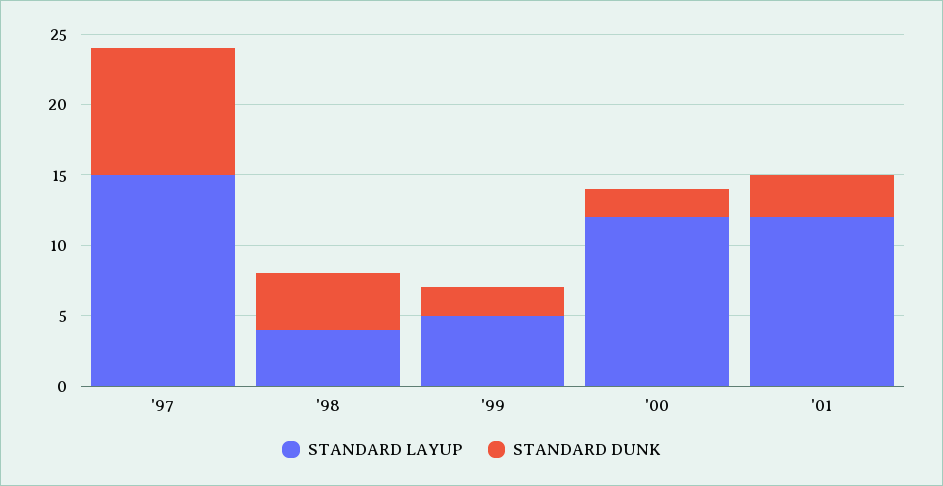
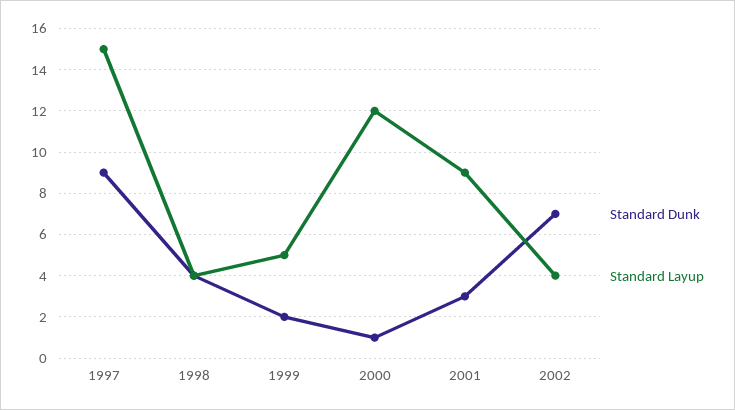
STANDARD DUNK, '00: 2 -> 1
STANDARD LAYUP, '01: 12 -> 9
STANDARD DUNK, 2002: none -> 7
STANDARD LAYUP, 2002: none -> 4

